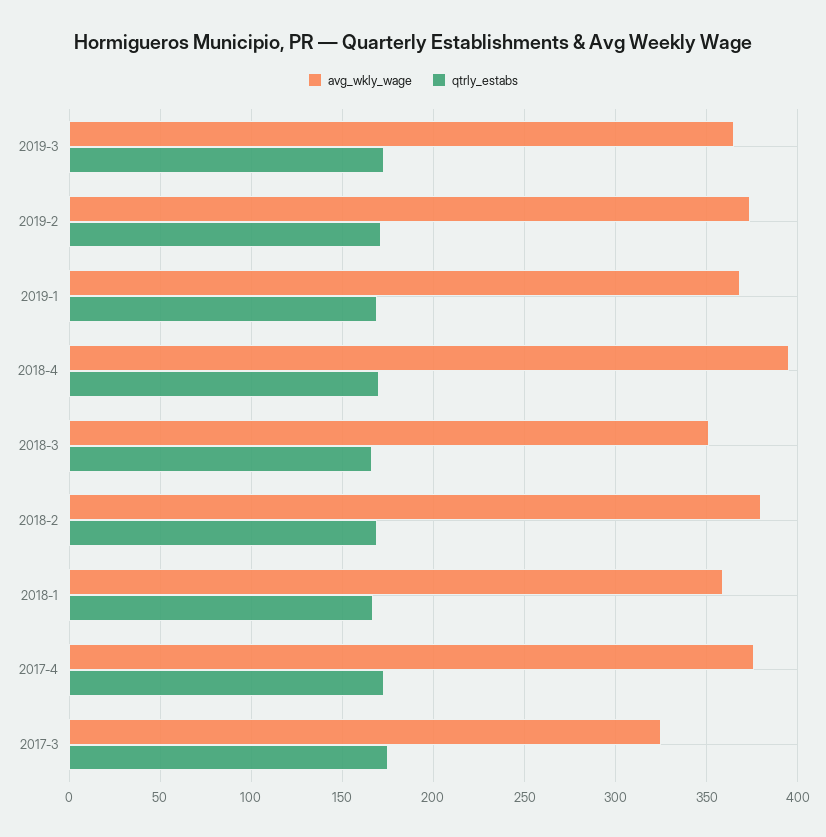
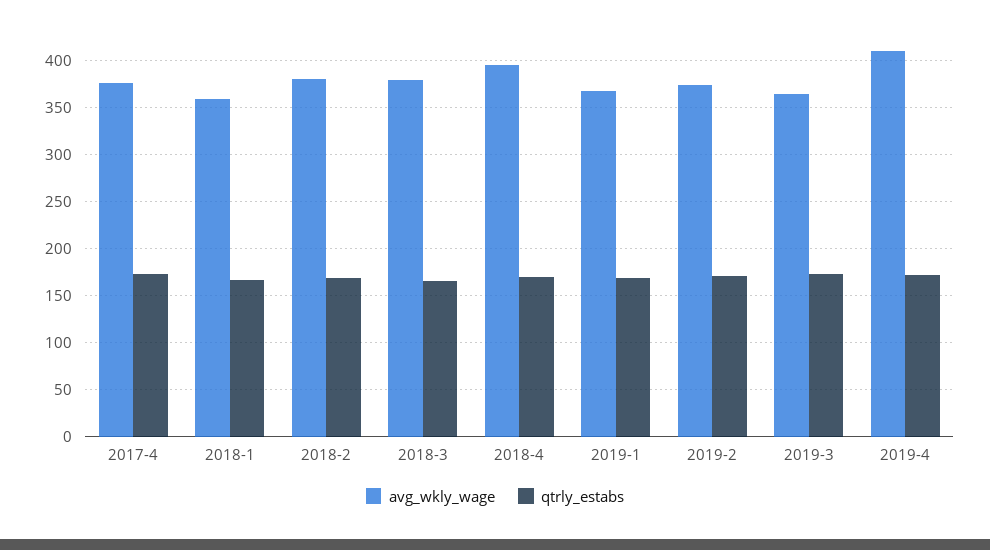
avg_wkly_wage, 2018-3: 350 -> 380
avg_wkly_wage, 2017-3: 325 -> none
qtrly_estabs, 2017-3: 175 -> none
avg_wkly_wage, 2019-4: none -> 410
qtrly_estabs, 2019-4: none -> 170

